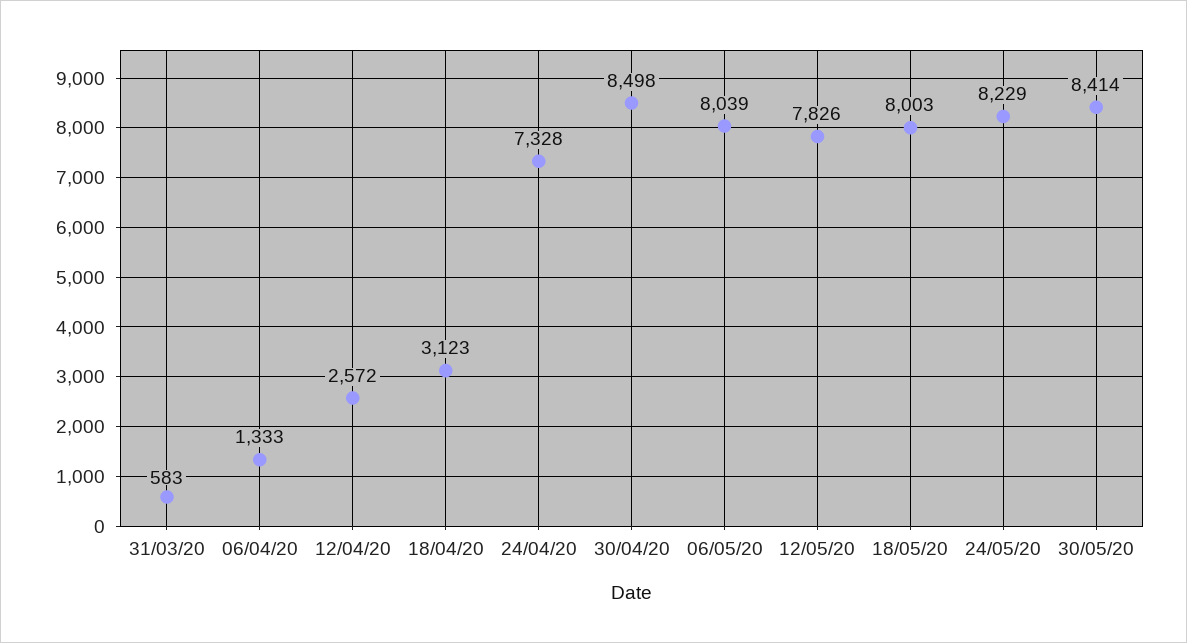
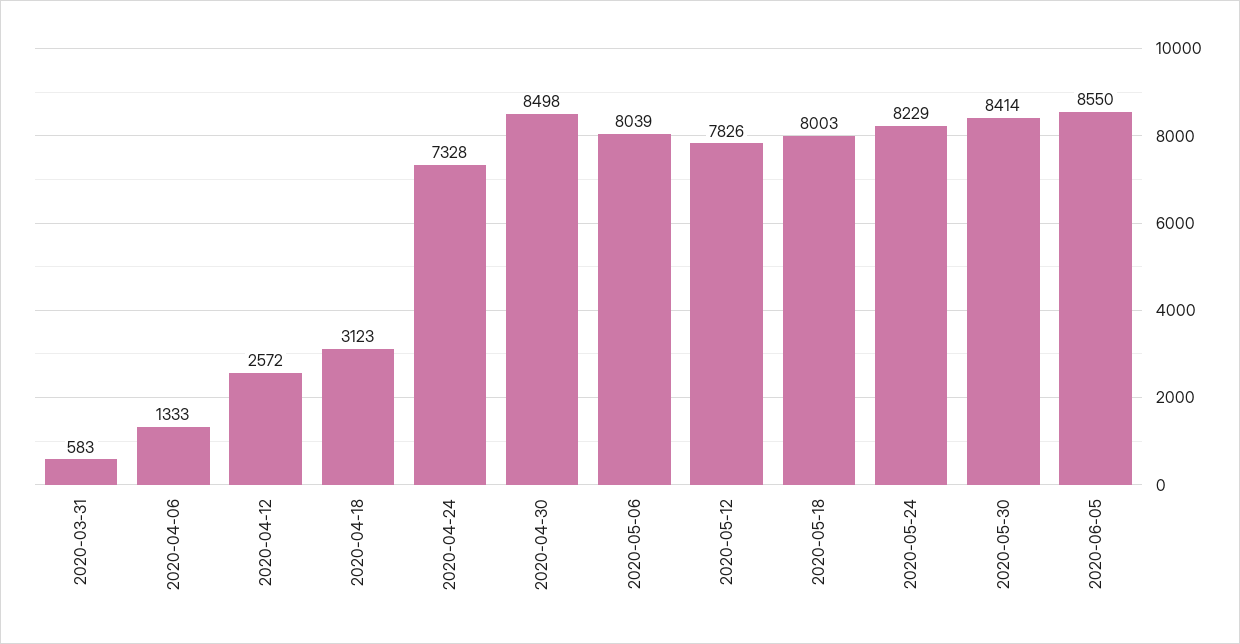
2020-06-05: none -> 8550

